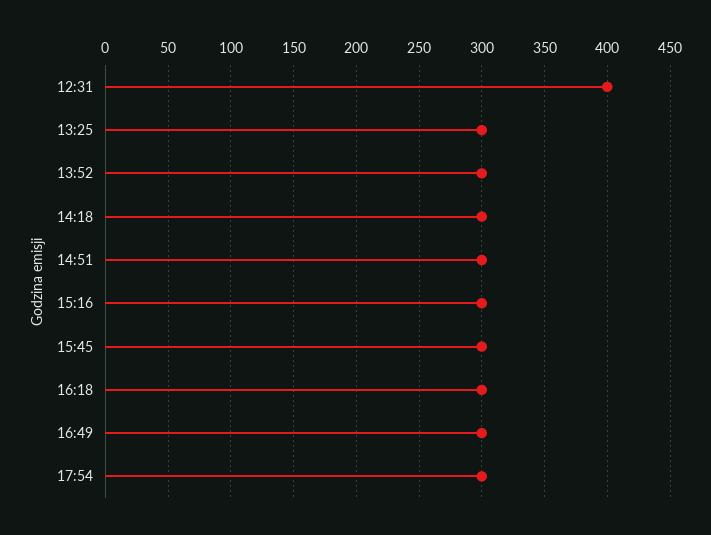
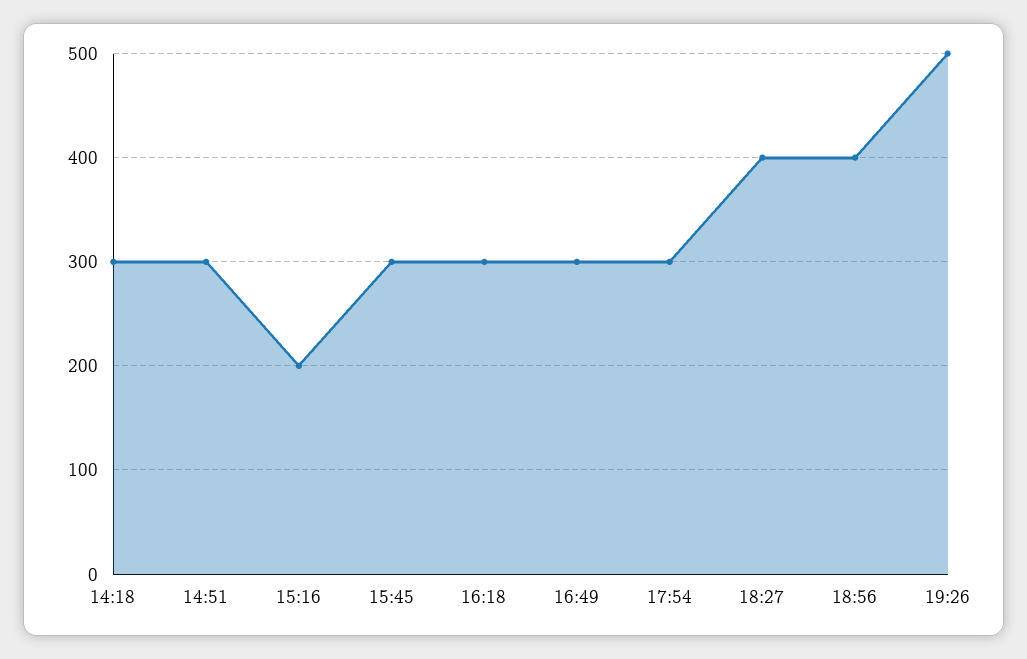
12:31: 400 -> none
13:25: 300 -> none
13:52: 300 -> none
15:16: 300 -> 200
18:27: none -> 400
18:56: none -> 400
19:26: none -> 500

